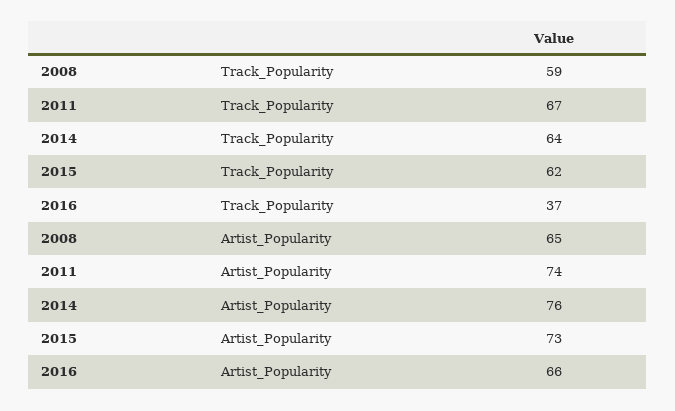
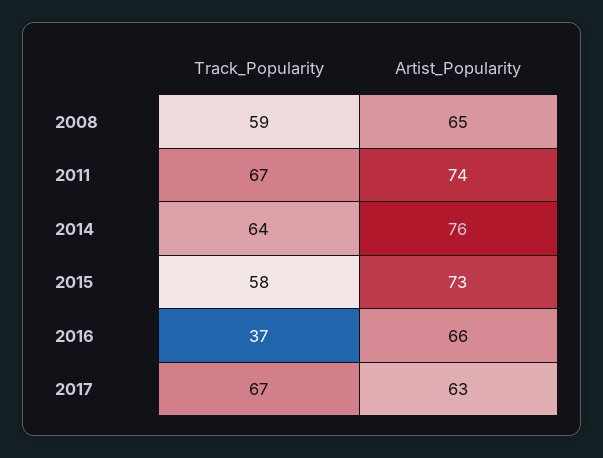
2015, Track_Popularity: 62 -> 58
2017, Track_Popularity: none -> 67
2017, Artist_Popularity: none -> 63

